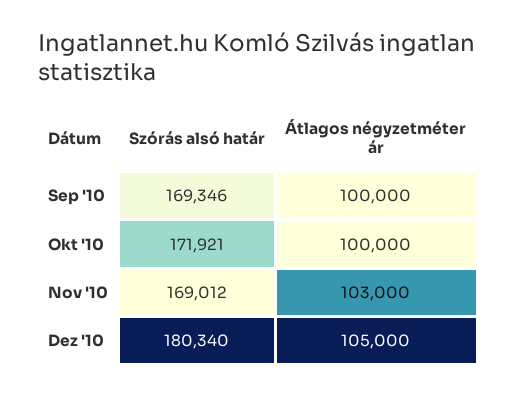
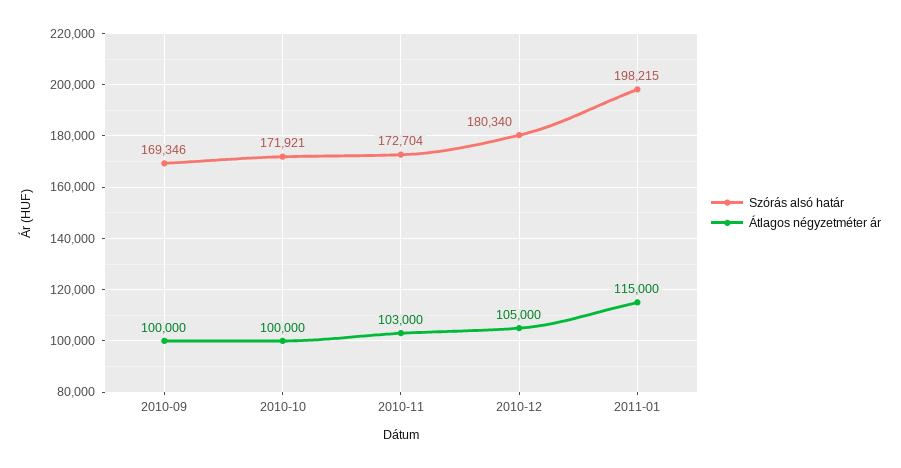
Szórás alsó határ, Nov '10: 169012 -> 172704
Szórás alsó határ, 2011-01: none -> 198215
Átlagos négyzetméter ár, 2011-01: none -> 115000

